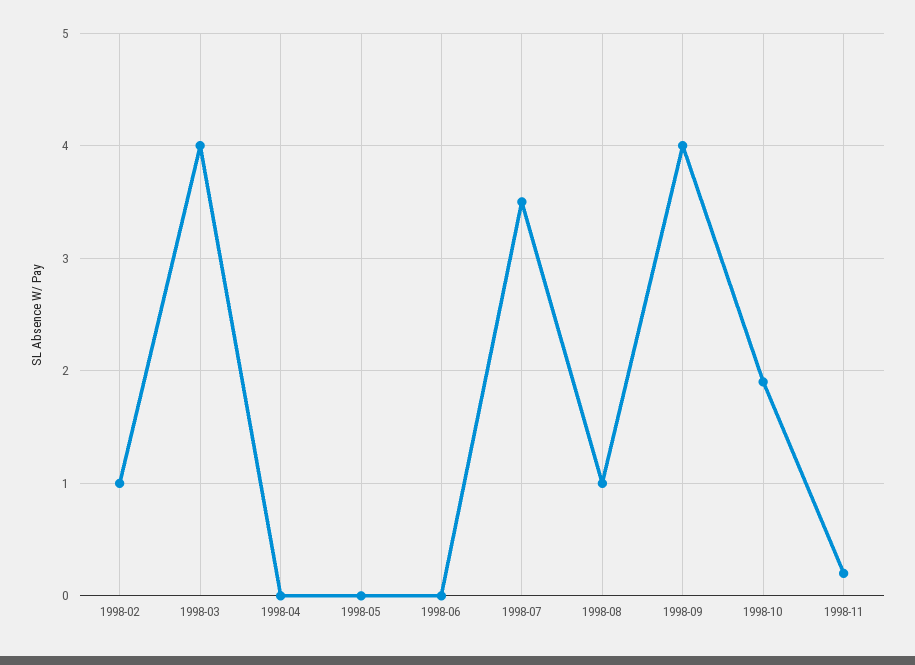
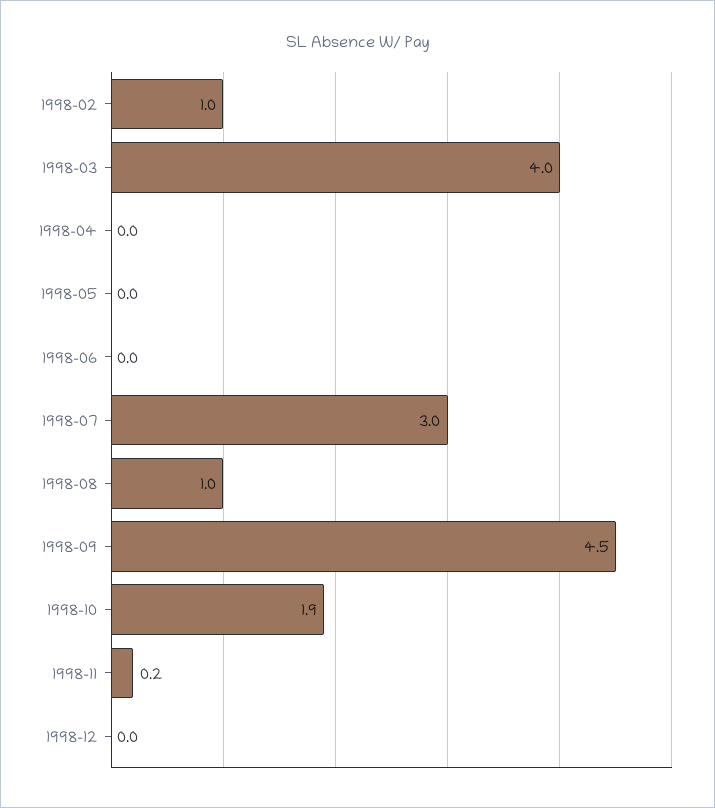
1998-07: 3.5 -> 3
1998-09: 4 -> 4.5
1998-12: none -> 0

